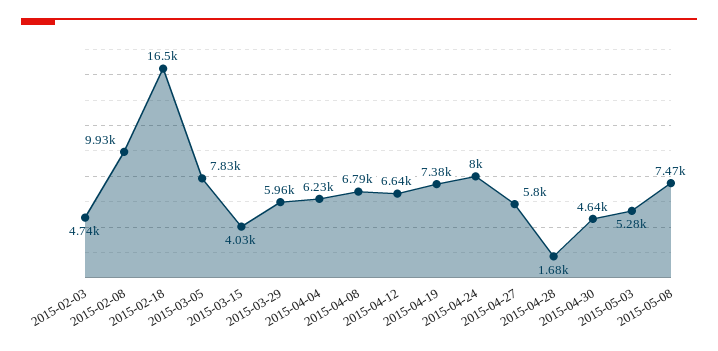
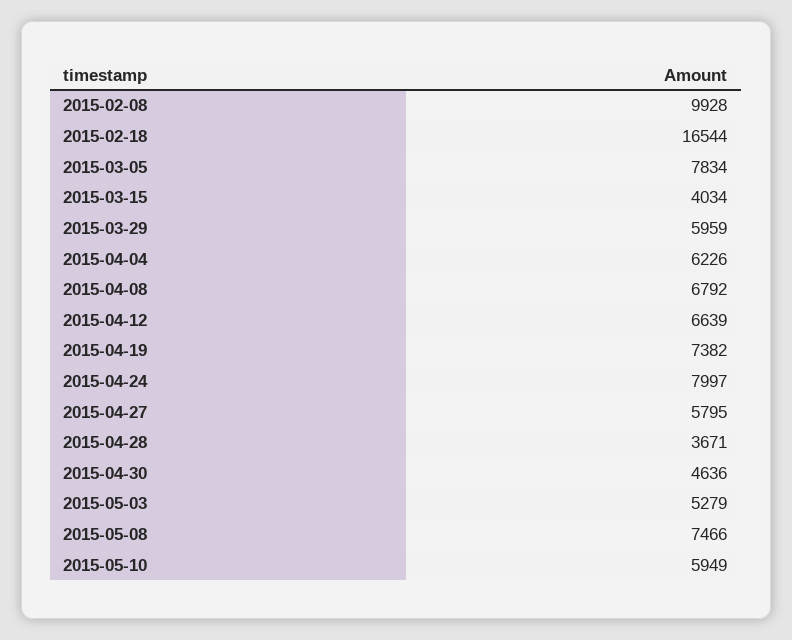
2015-02-03: 4740 -> none
2015-04-28: 1680 -> 3671
2015-05-10: none -> 5949

